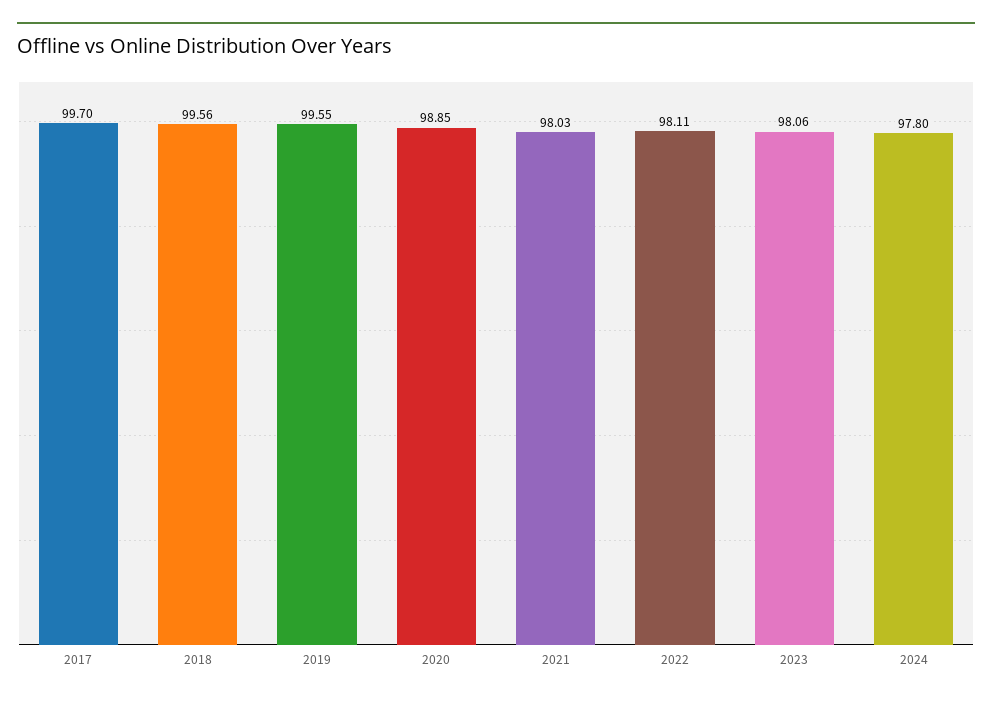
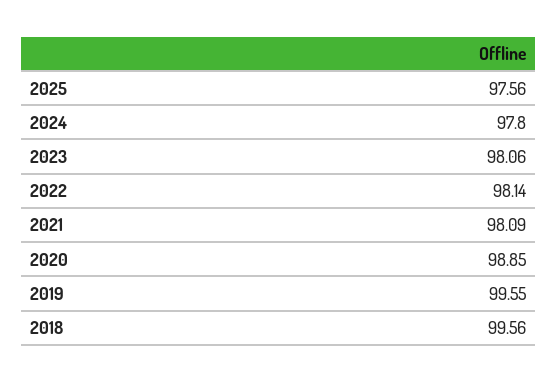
2017: 99.7 -> none
2021: 98.03 -> 98.09
2022: 98.11 -> 98.14
2025: none -> 97.56

